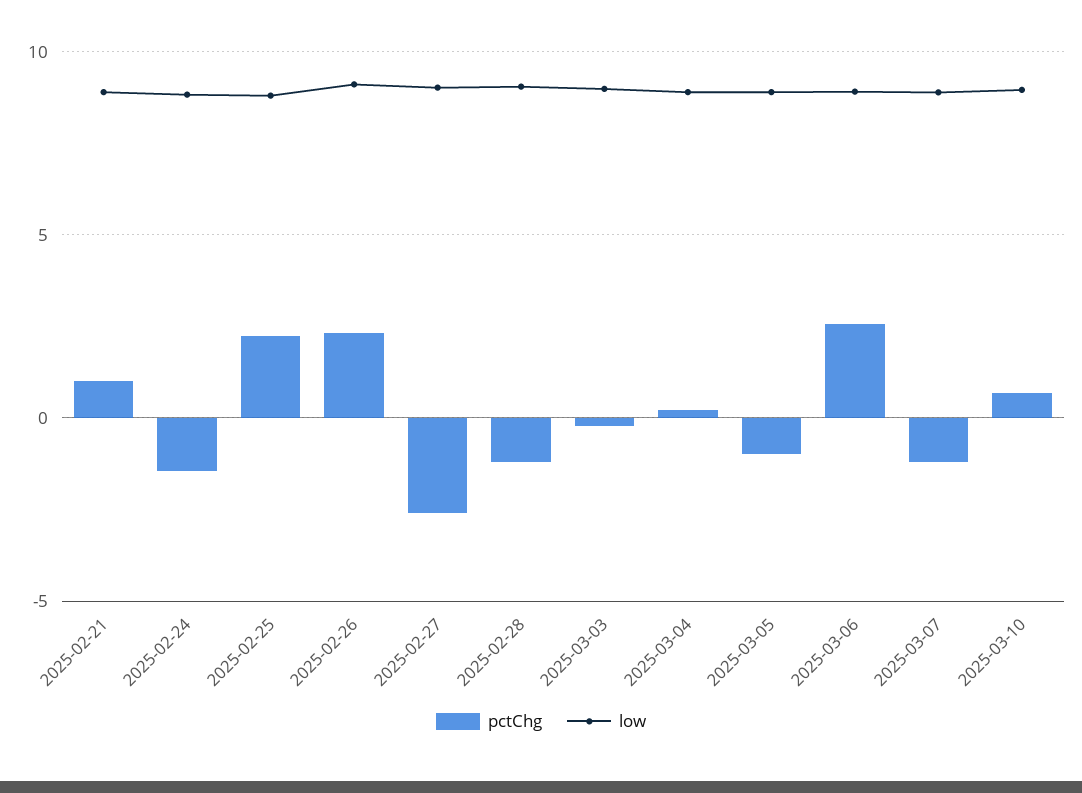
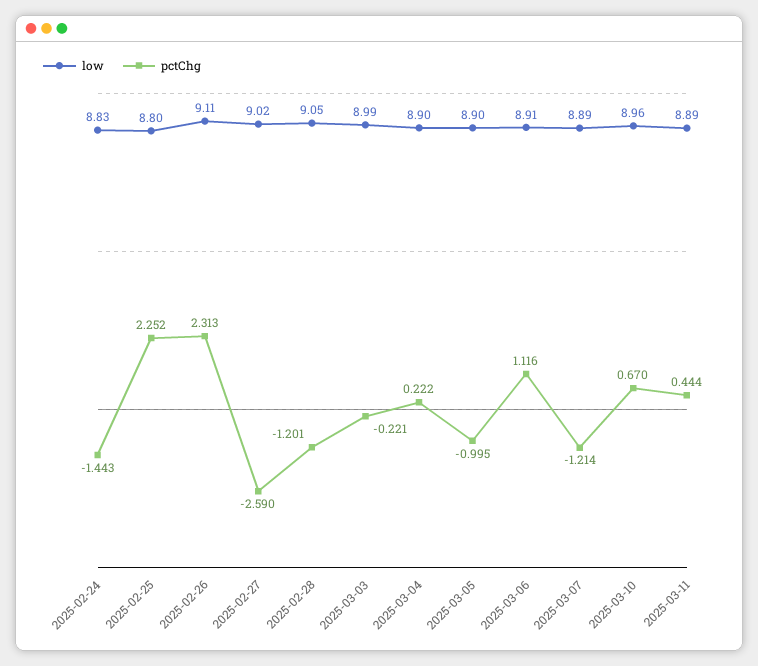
pctChg, 2025-02-21: 1 -> none
low, 2025-02-21: 9 -> none
pctChg, 2025-03-06: 2.5 -> 1.116
low, 2025-03-11: none -> 8.89
pctChg, 2025-03-11: none -> 0.444

